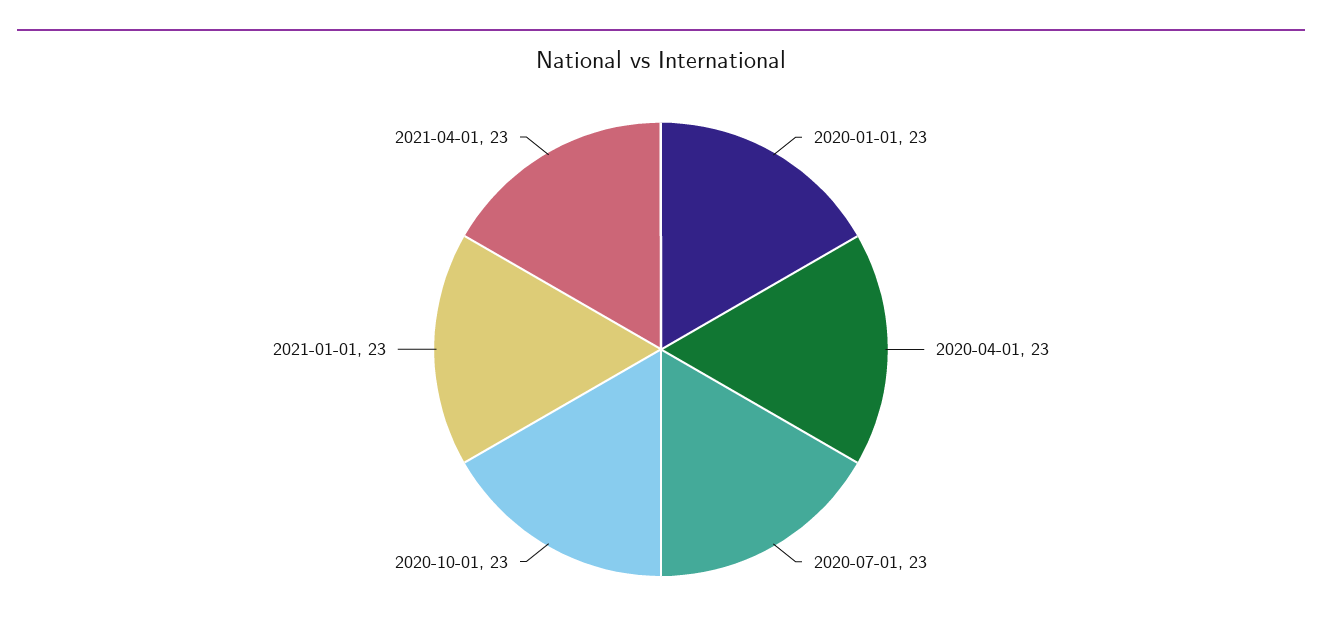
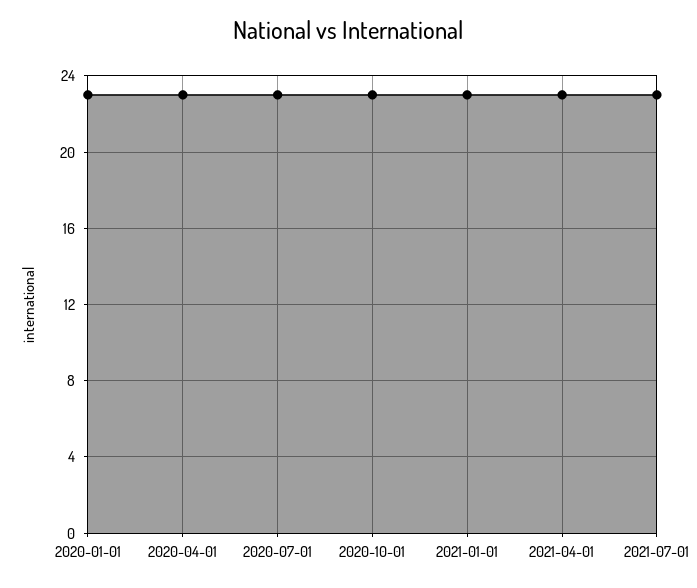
2021-07-01: none -> 23

